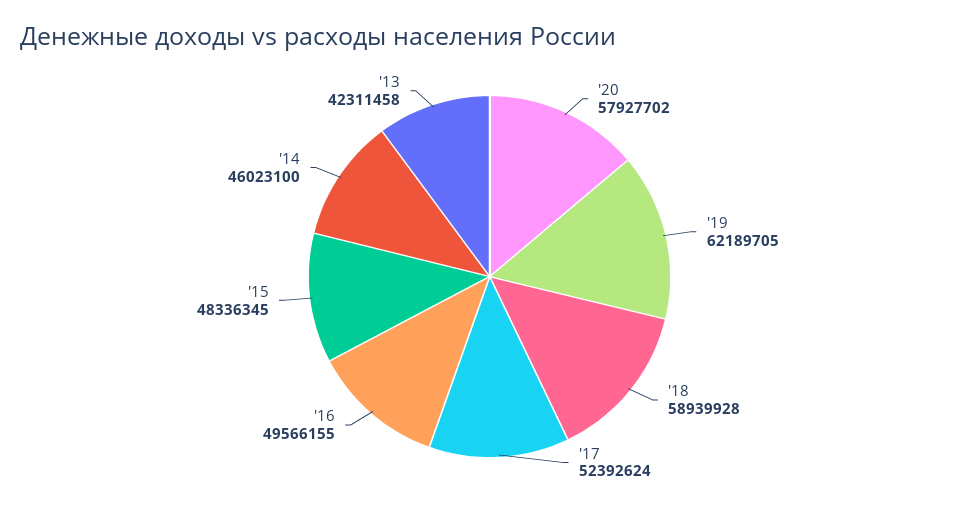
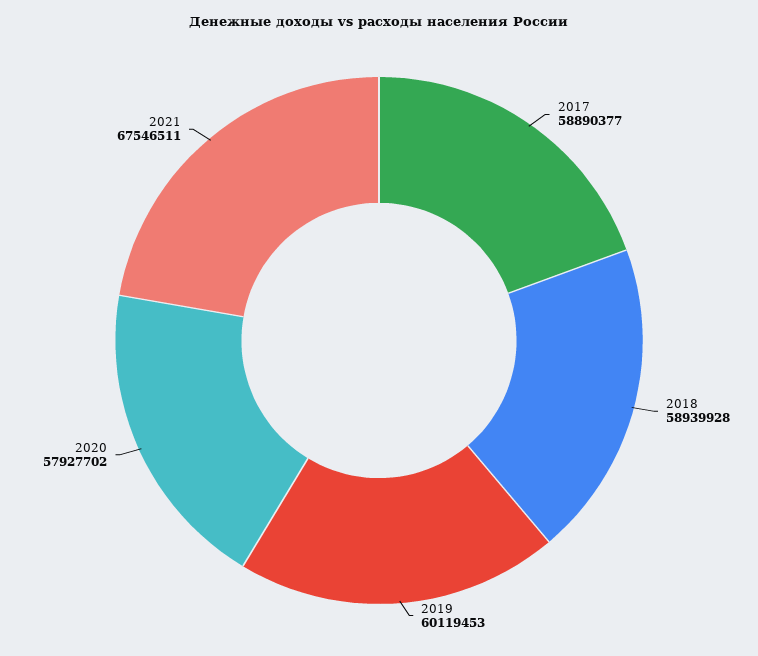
'19: 62189705 -> 60119453
'17: 52392624 -> 58890377
'16: 49566155 -> none
'15: 48336345 -> none
'14: 46023100 -> none
'13: 42311458 -> none
2021: none -> 67546511

